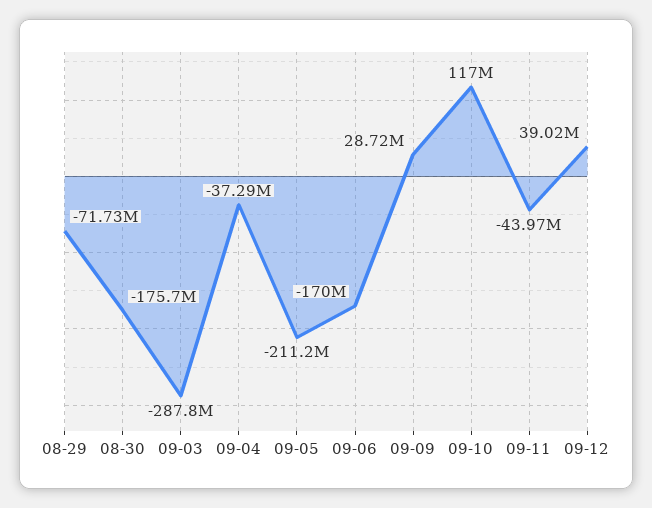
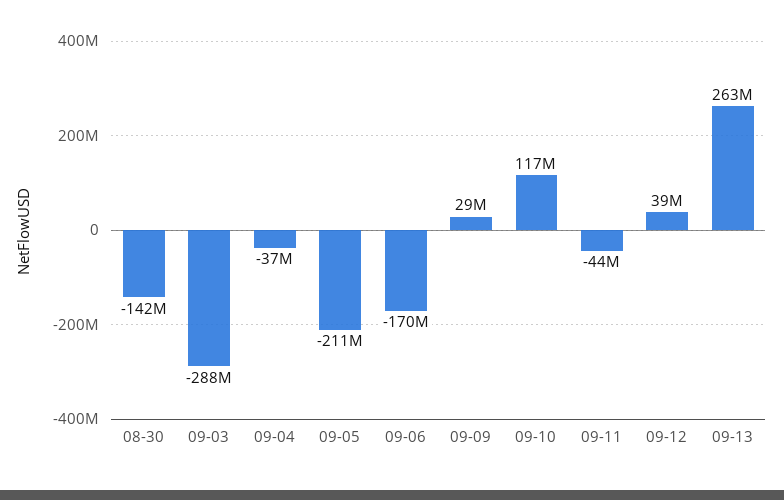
08-29: -71730000 -> none
08-30: -175700000 -> -142000000
09-13: none -> 263000000

